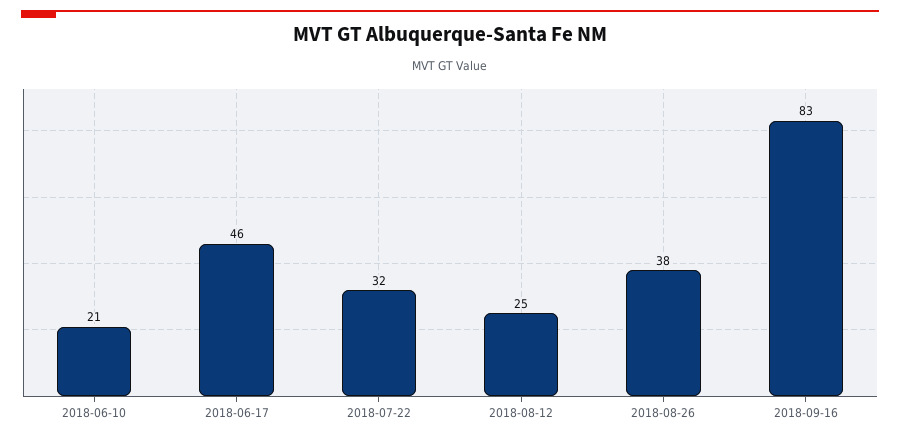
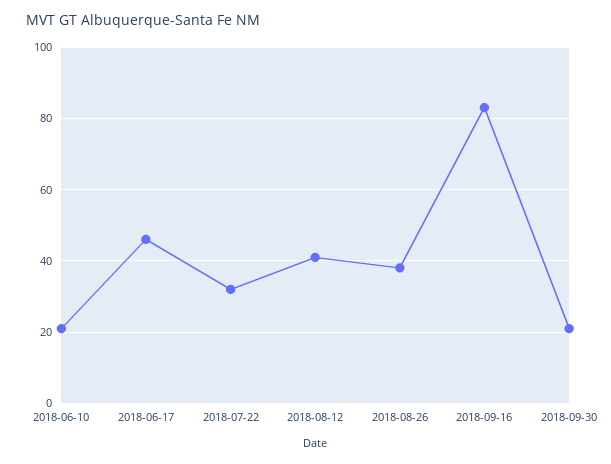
2018-08-12: 25 -> 40
2018-09-30: none -> 20

